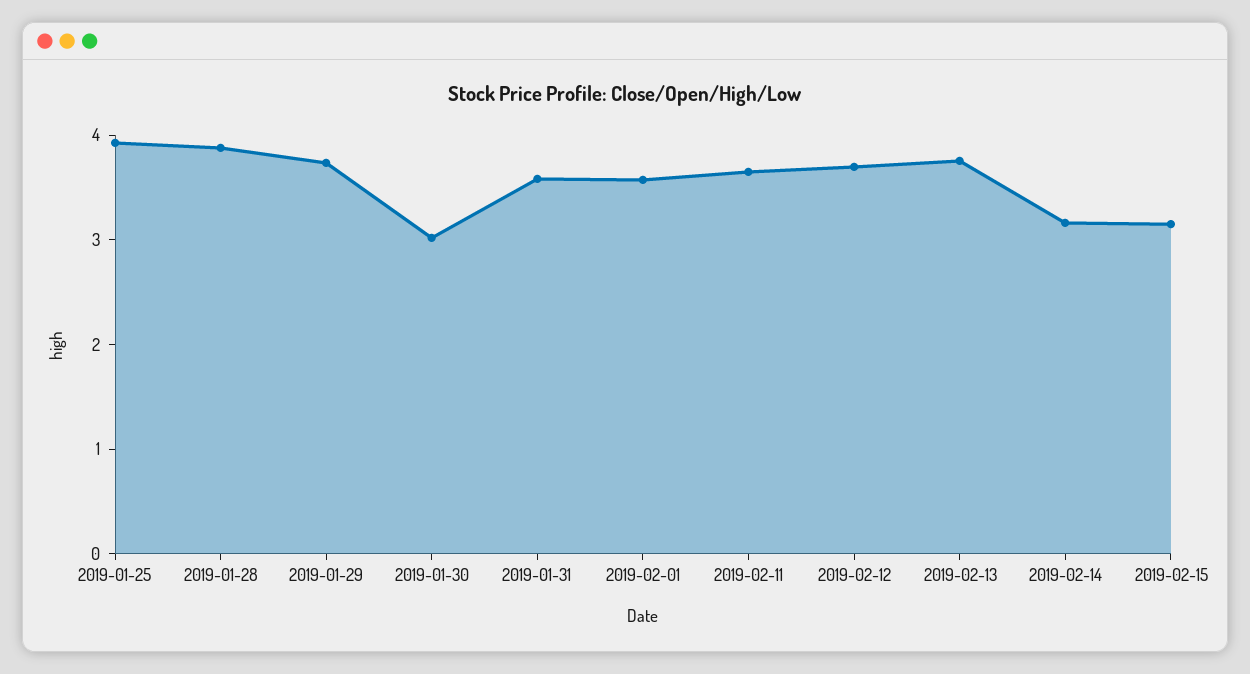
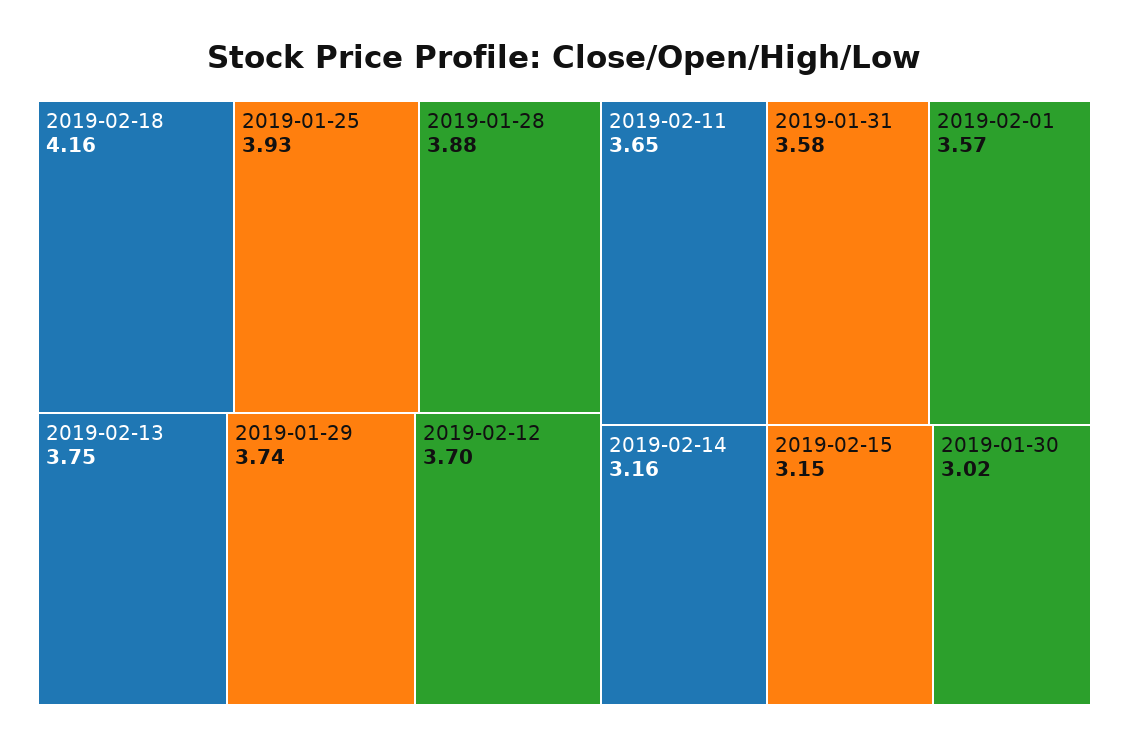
2019-02-18: none -> 4.16

